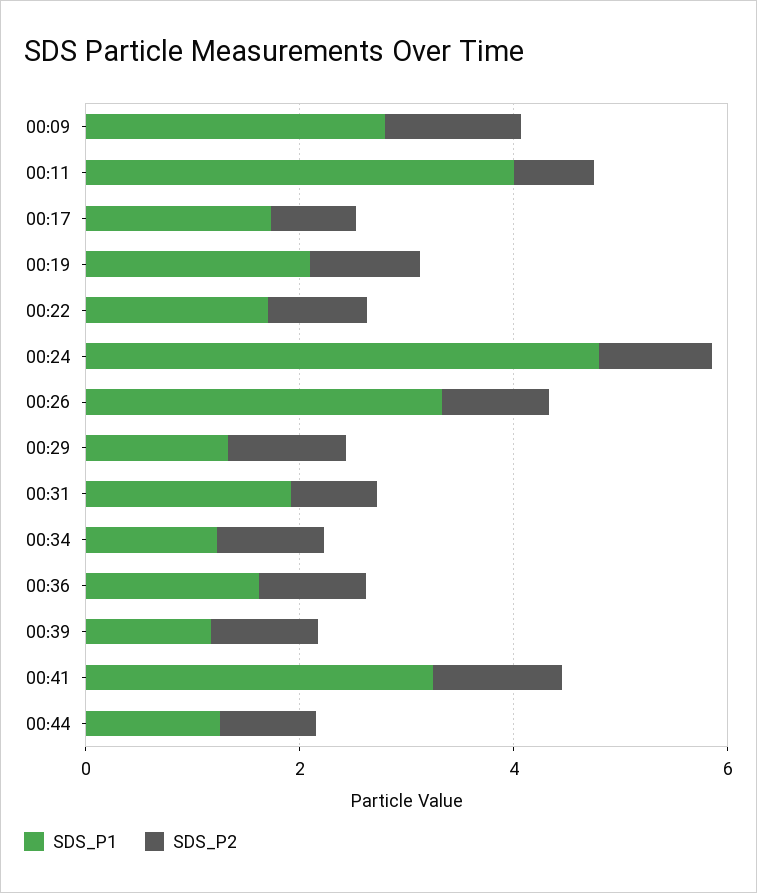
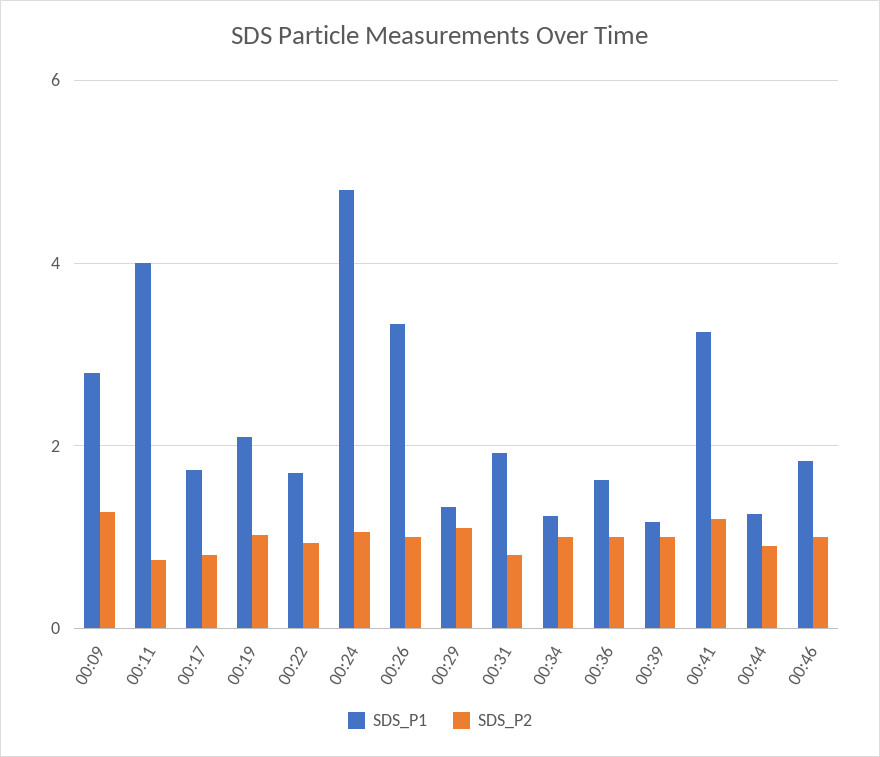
SDS_P1, 00:46: none -> 1.8
SDS_P2, 00:46: none -> 1

